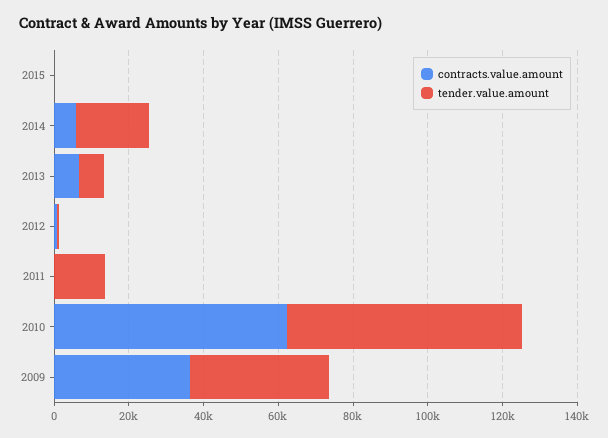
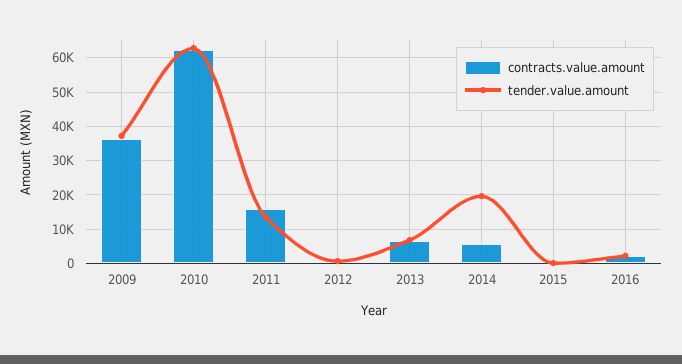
contracts.value.amount, 2011: 0 -> 16000
contracts.value.amount, 2016: none -> 2000
tender.value.amount, 2016: none -> 2000

